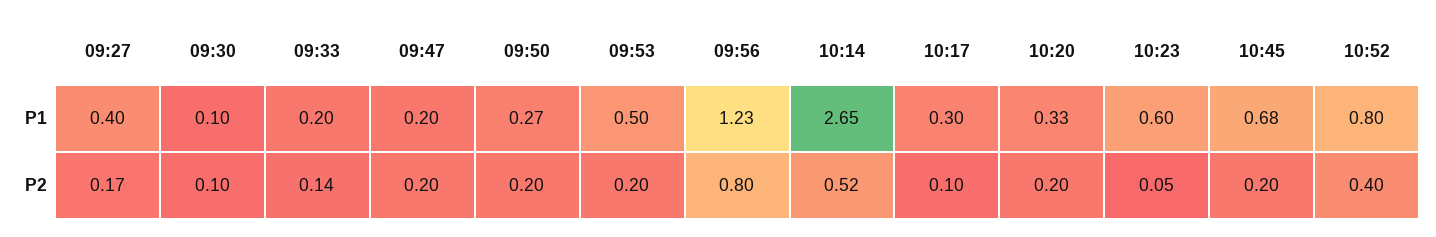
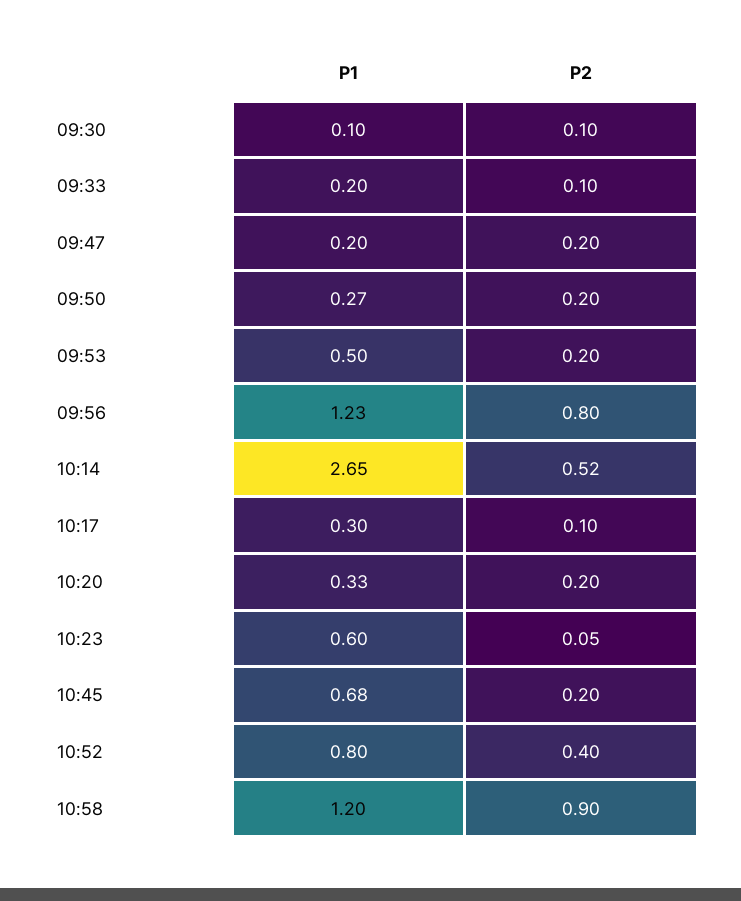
09:27, P1: 0.4 -> none
09:27, P2: 0.17 -> none
09:33, P2: 0.14 -> 0.1
10:58, P1: none -> 1.2
10:58, P2: none -> 0.9

